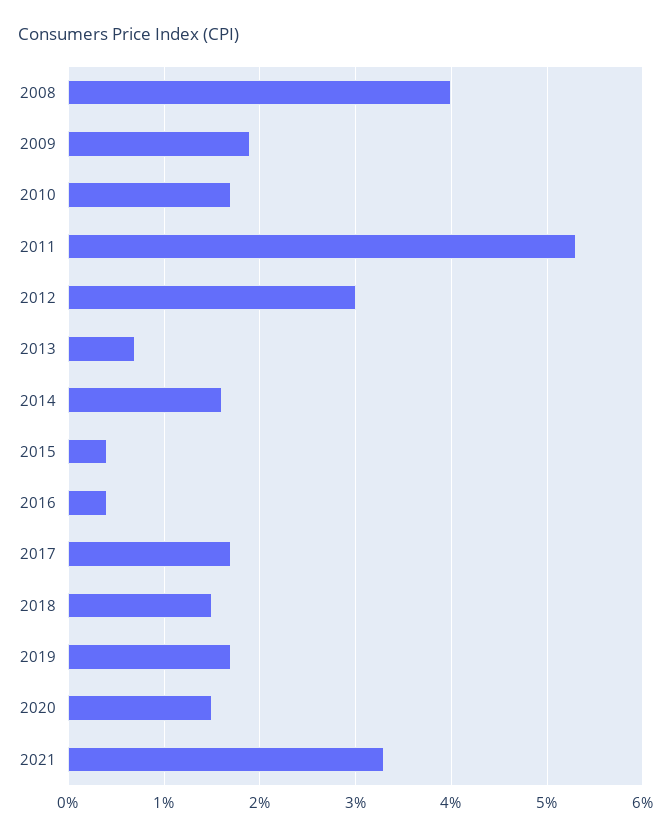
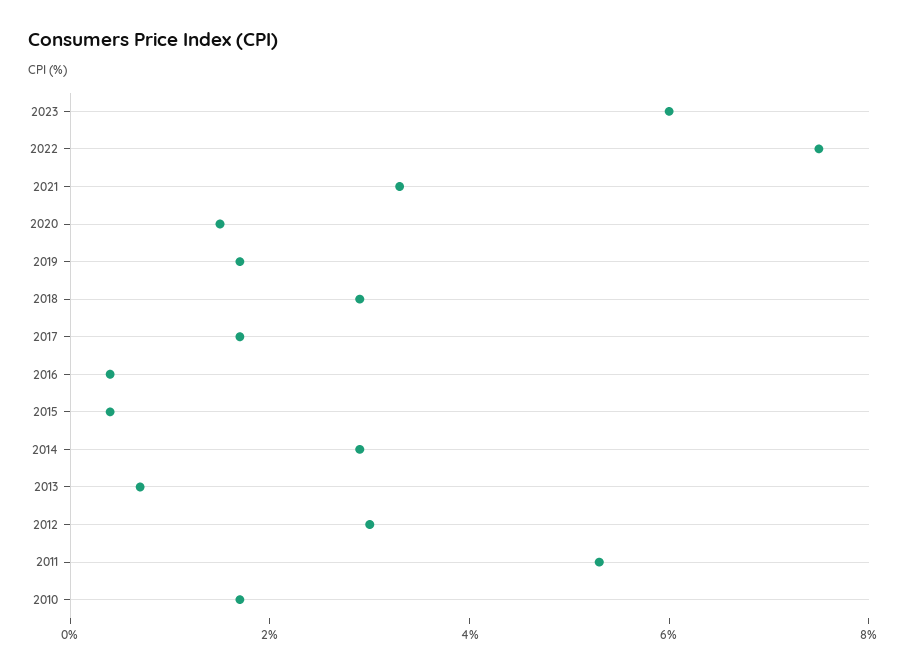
2008: 4 -> none
2009: 1.9 -> none
2014: 1.6 -> 3
2018: 1.5 -> 3
2023: none -> 6
2022: none -> 7.5

